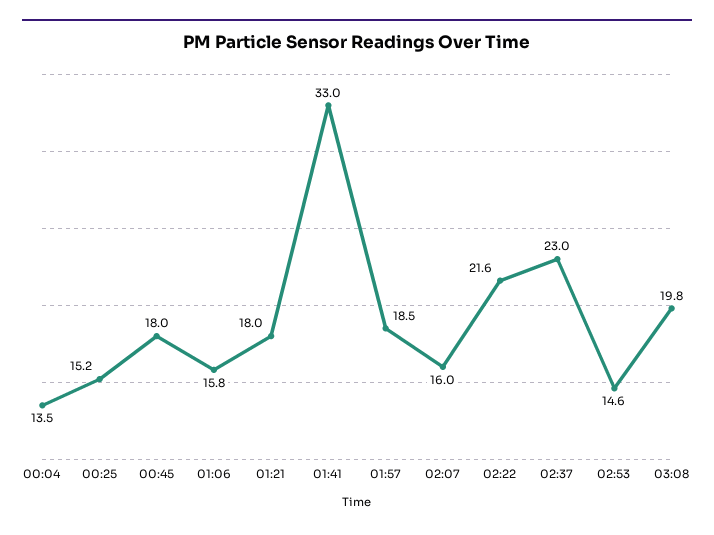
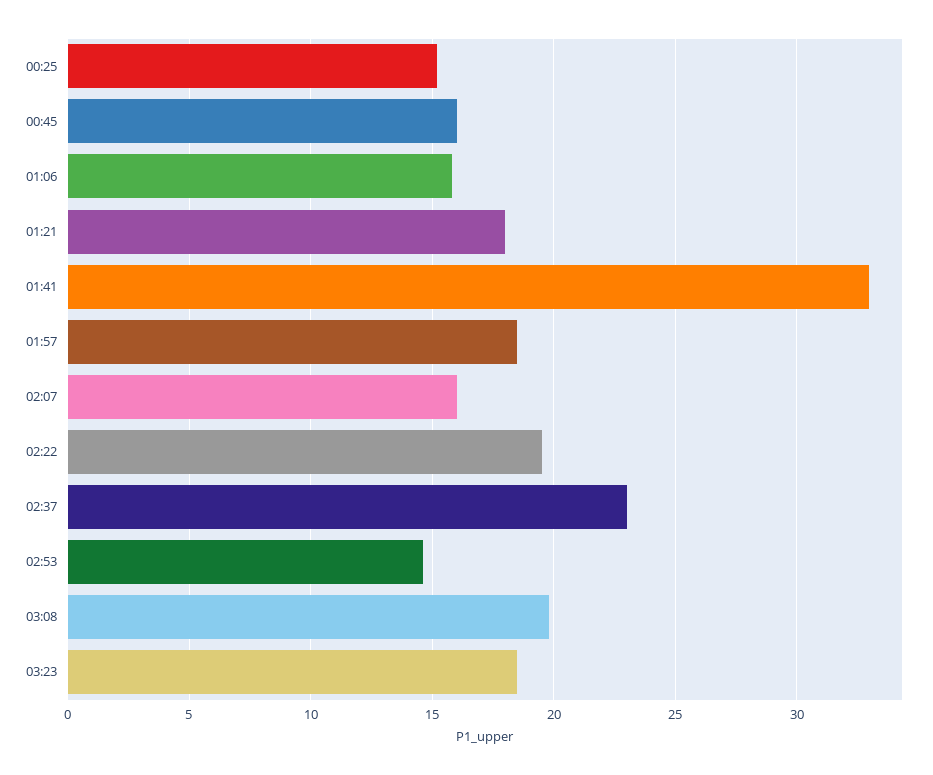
00:04: 13.5 -> none
00:45: 18 -> 16
02:22: 21.6 -> 19.5
03:23: none -> 18.5

